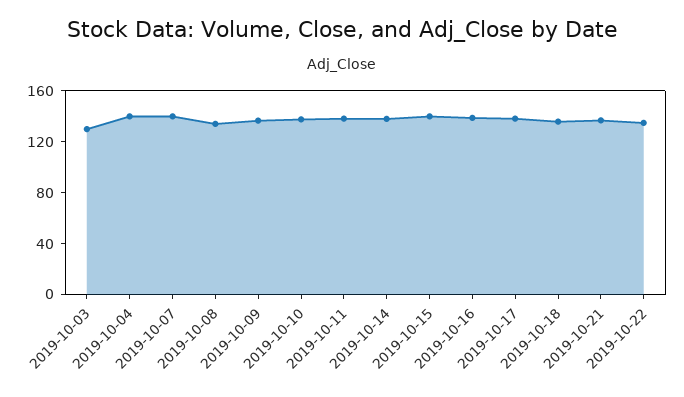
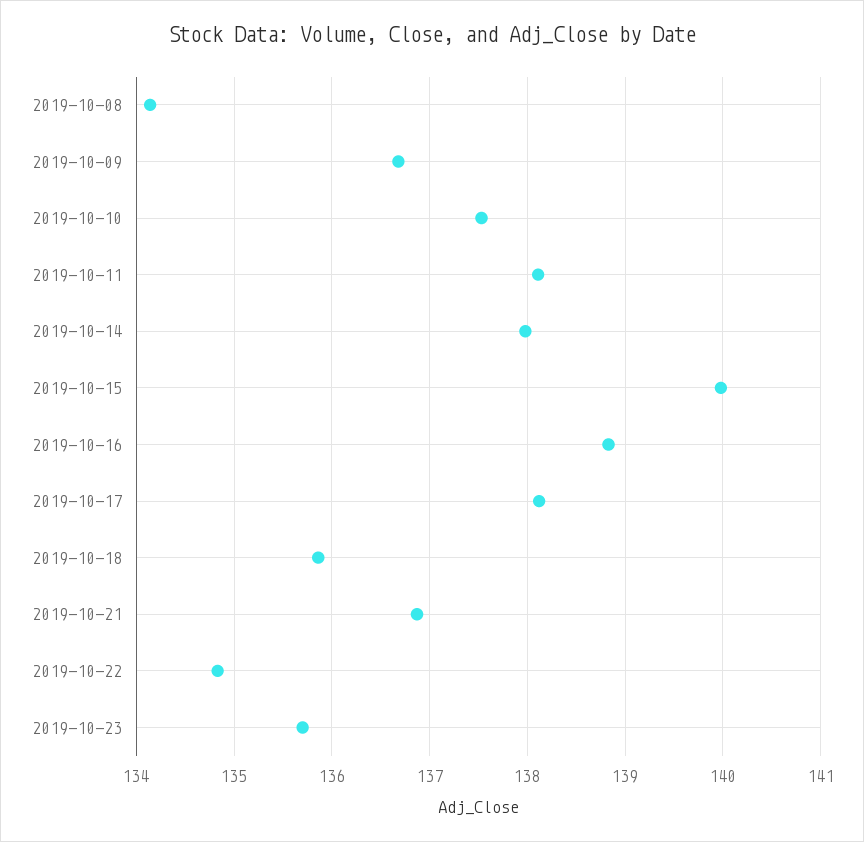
2019-10-03: 130 -> none
2019-10-04: 140 -> none
2019-10-07: 140 -> none
2019-10-23: none -> 135.7

